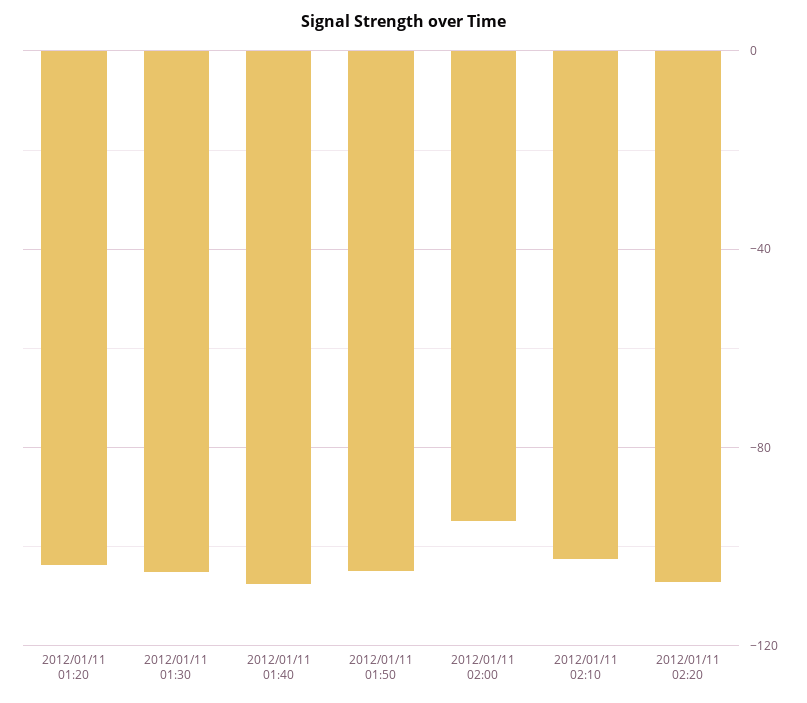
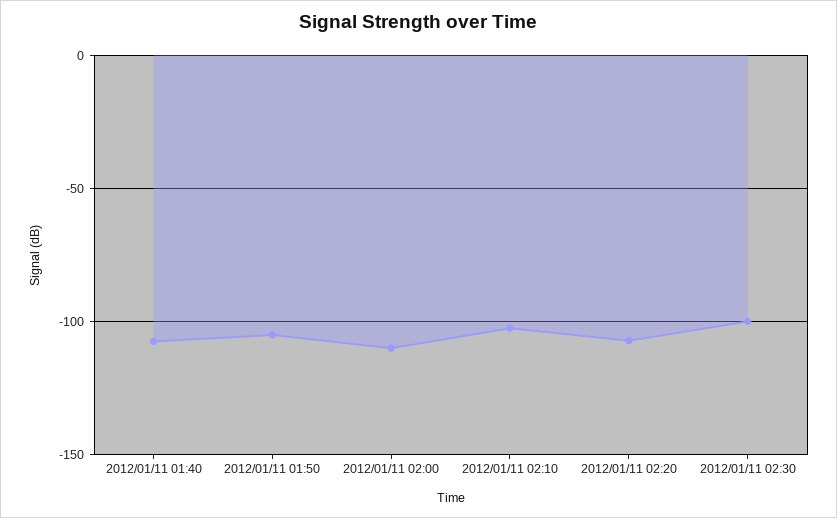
2012/01/11 01:20: -105 -> none
2012/01/11 01:30: -105 -> none
2012/01/11 02:00: -95 -> -110
2012/01/11 02:30: none -> -100

